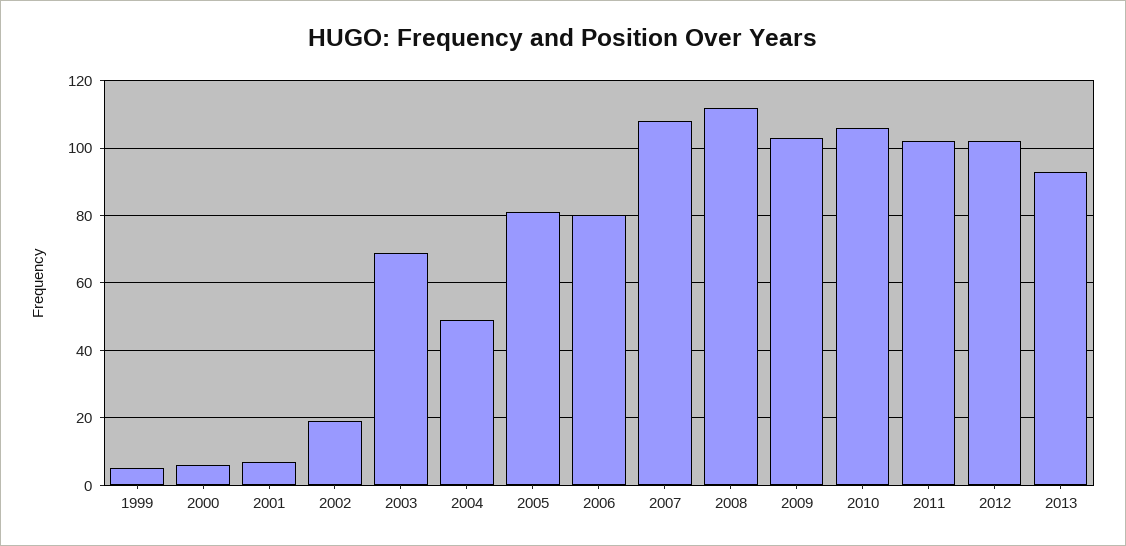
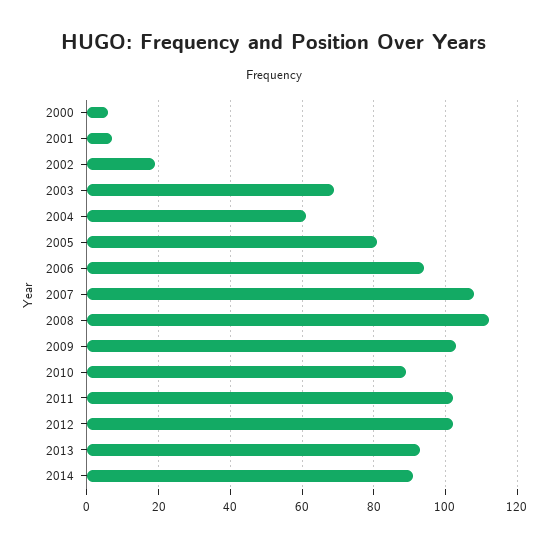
1999: 5 -> none
2004: 50 -> 60
2006: 80 -> 95
2010: 105 -> 90
2014: none -> 90

